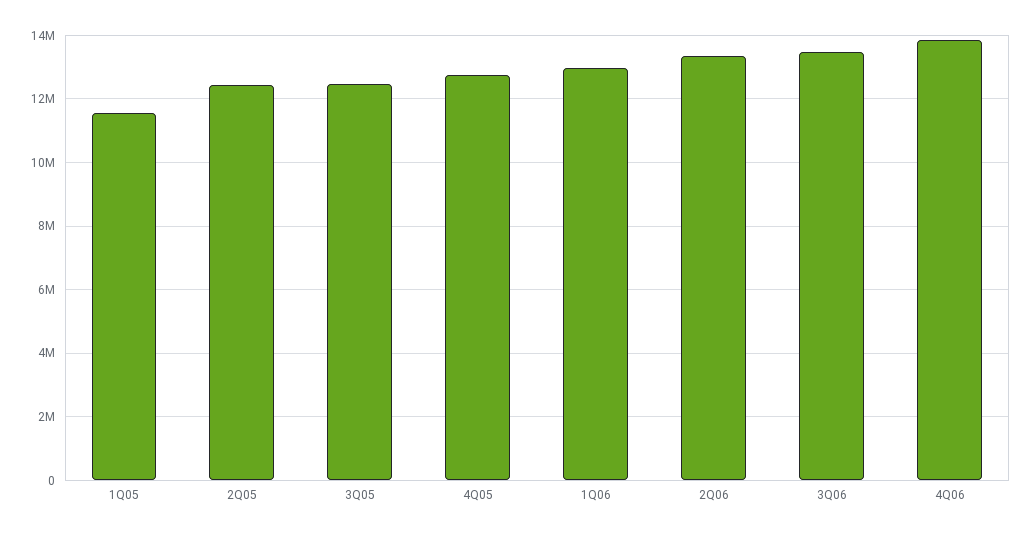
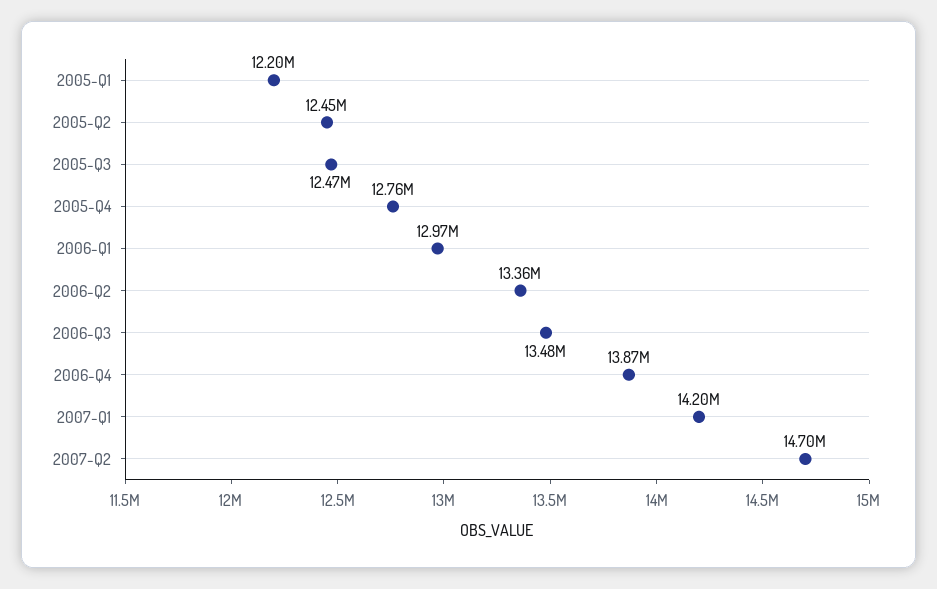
1Q05: 11600000 -> 12200000
2007-Q1: none -> 14200000
2007-Q2: none -> 14700000

